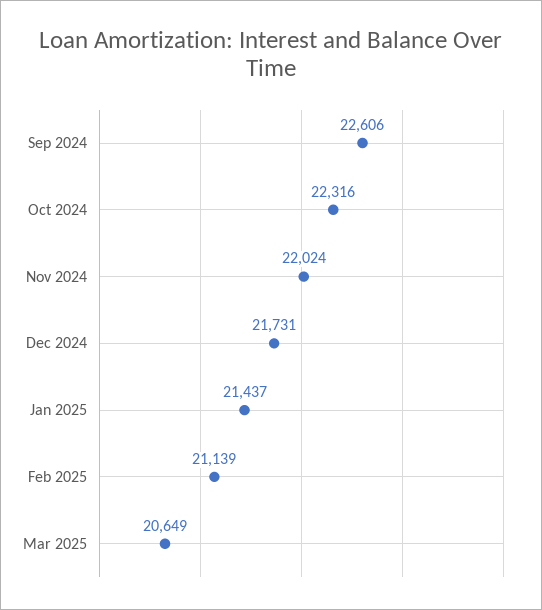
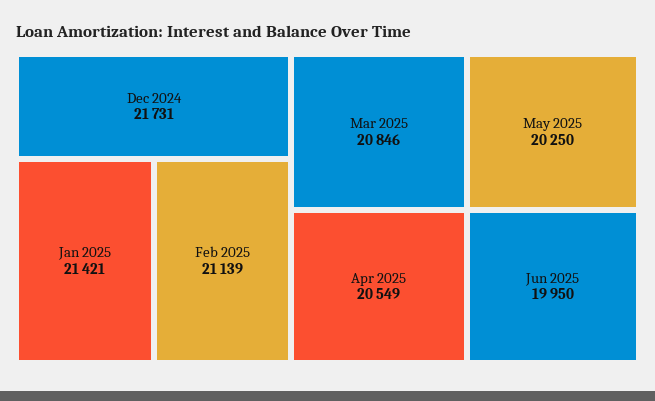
Sep 2024: 22606 -> none
Oct 2024: 22316 -> none
Nov 2024: 22024 -> none
Jan 2025: 21437 -> 21421
Mar 2025: 20649 -> 20846
Apr 2025: none -> 20549
May 2025: none -> 20250
Jun 2025: none -> 19950

